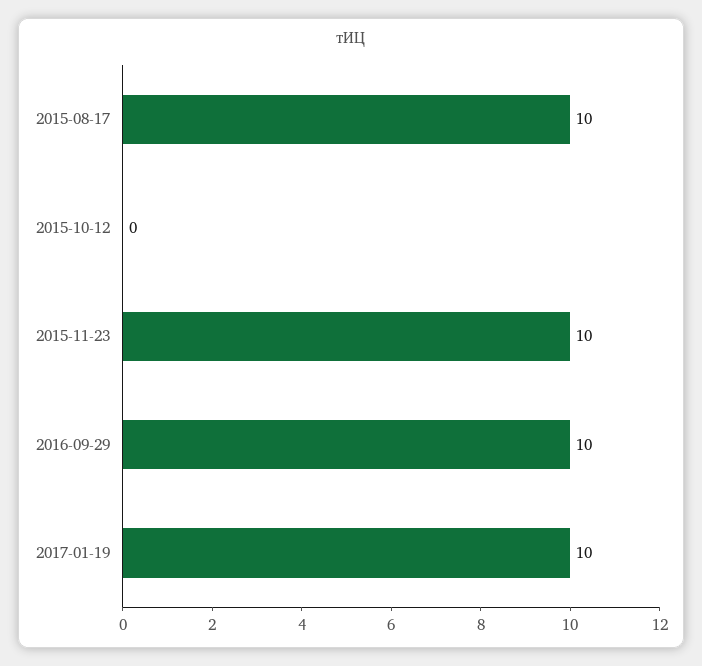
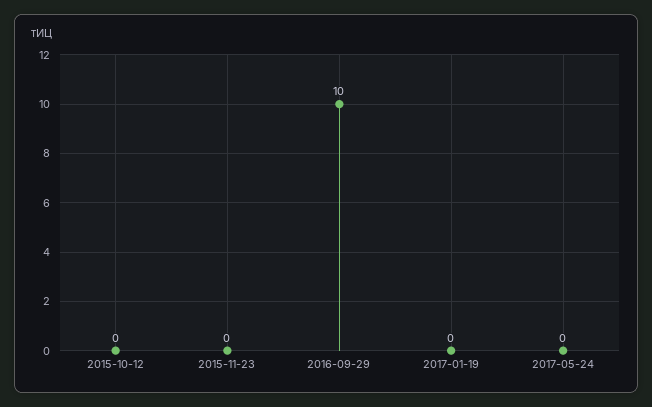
2015-08-17: 10 -> none
2015-11-23: 10 -> 0
2017-01-19: 10 -> 0
2017-05-24: none -> 0

